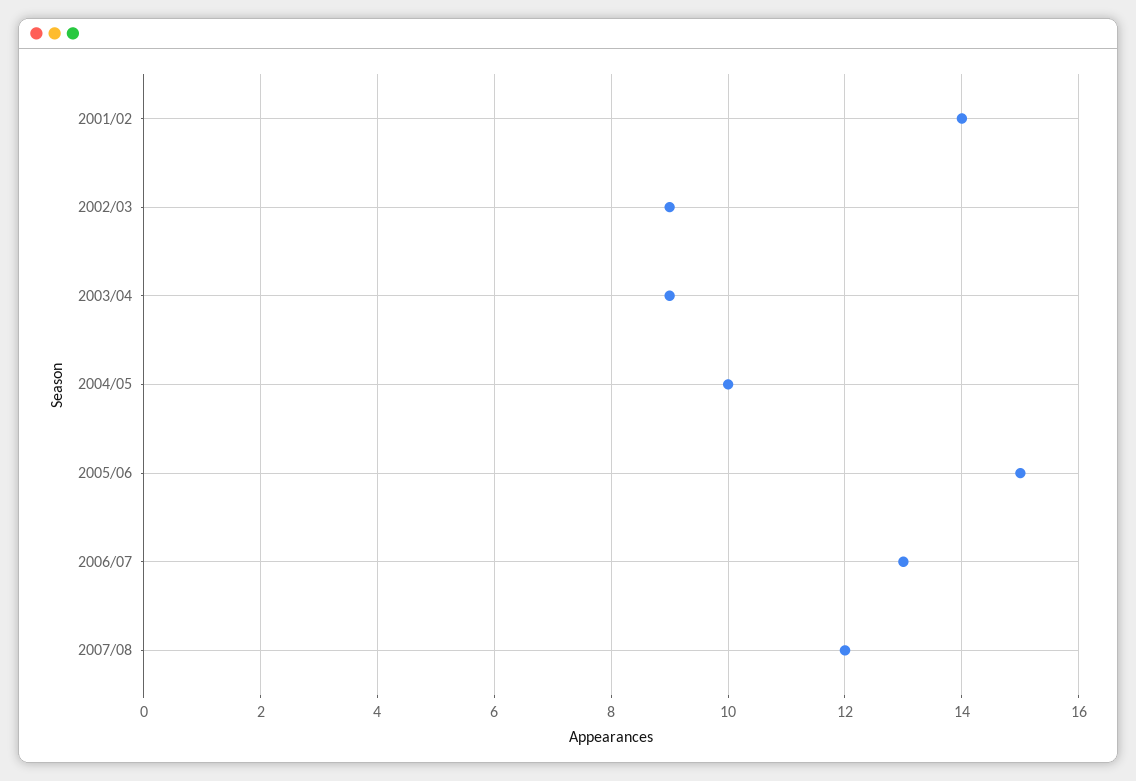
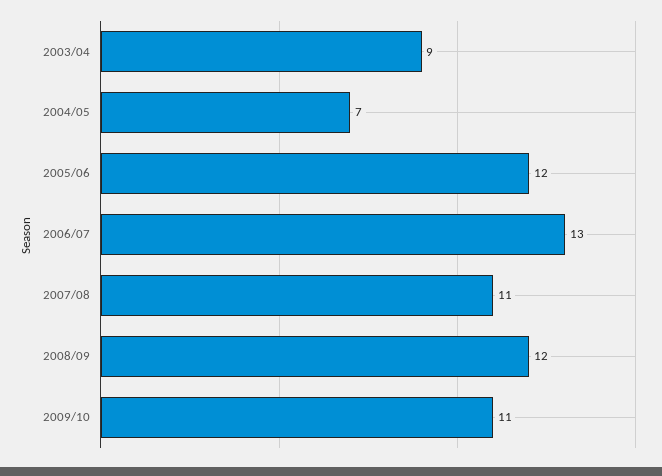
2001/02: 14 -> none
2002/03: 9 -> none
2004/05: 10 -> 7
2005/06: 15 -> 12
2007/08: 12 -> 11
2008/09: none -> 12
2009/10: none -> 11

